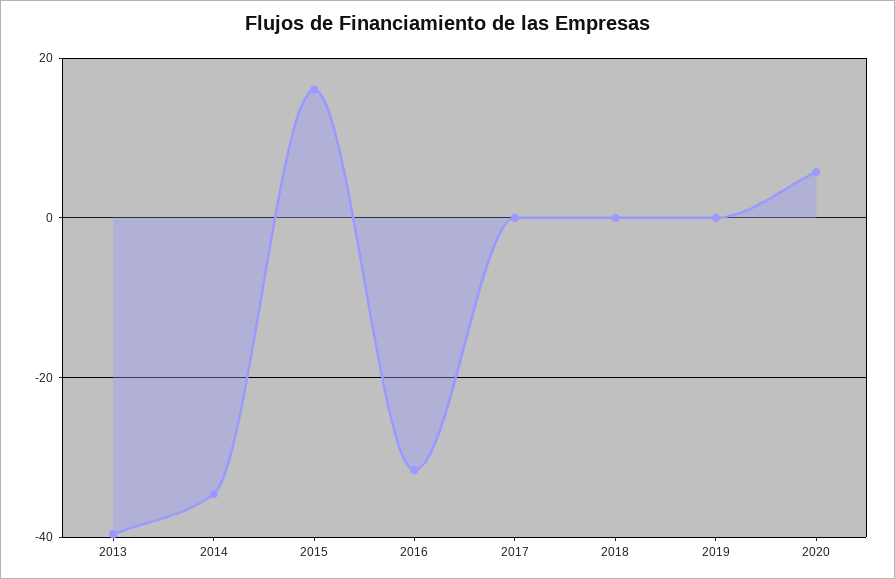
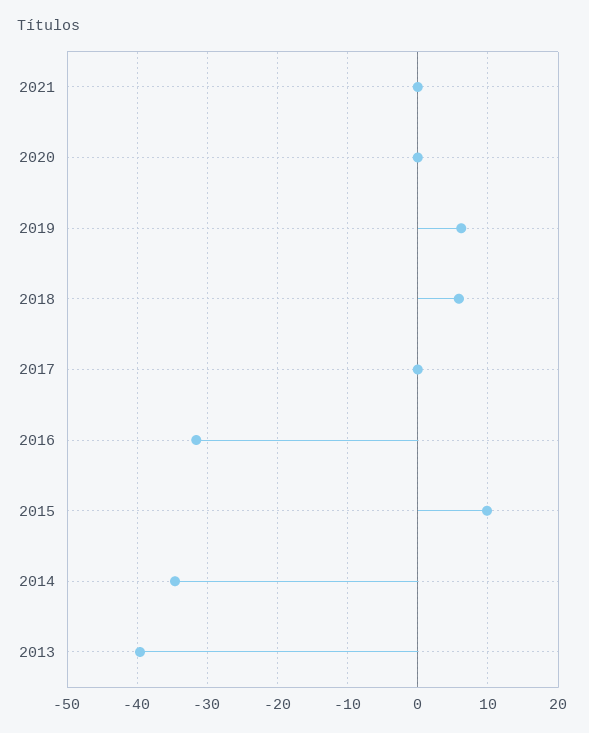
2015: 16 -> 10
2018: 0 -> 6
2019: 0 -> 6
2020: 6 -> 0
2021: none -> 0

